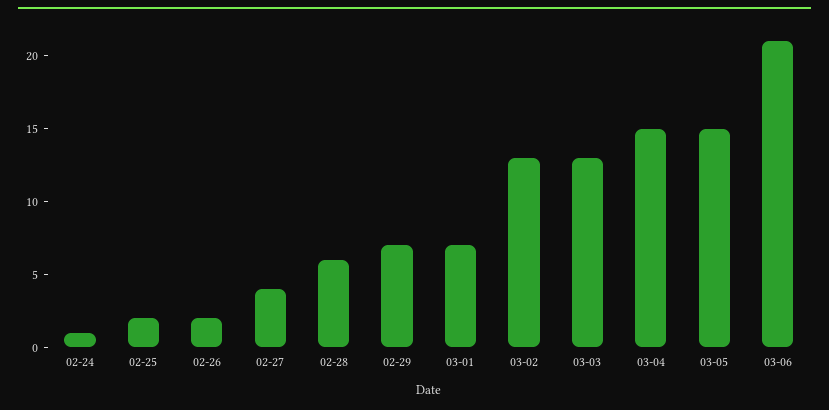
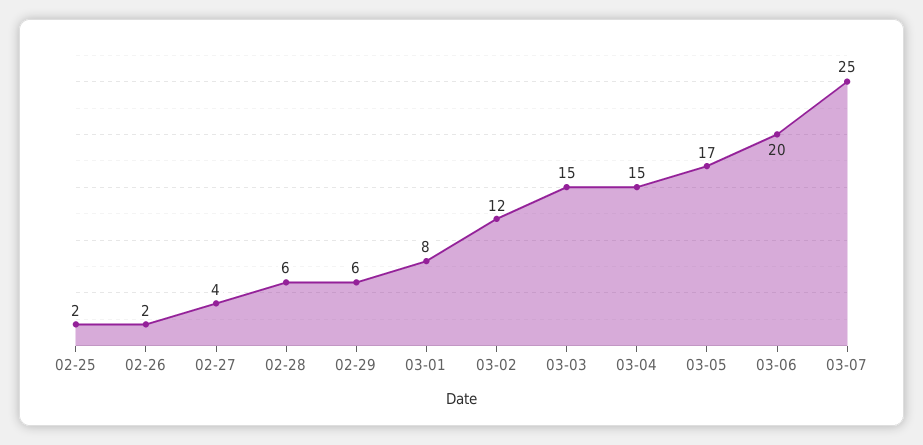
02-24: 1 -> none
02-29: 7 -> 6
03-01: 7 -> 8
03-02: 13 -> 12
03-03: 13 -> 15
03-05: 15 -> 17
03-06: 21 -> 20
03-07: none -> 25

